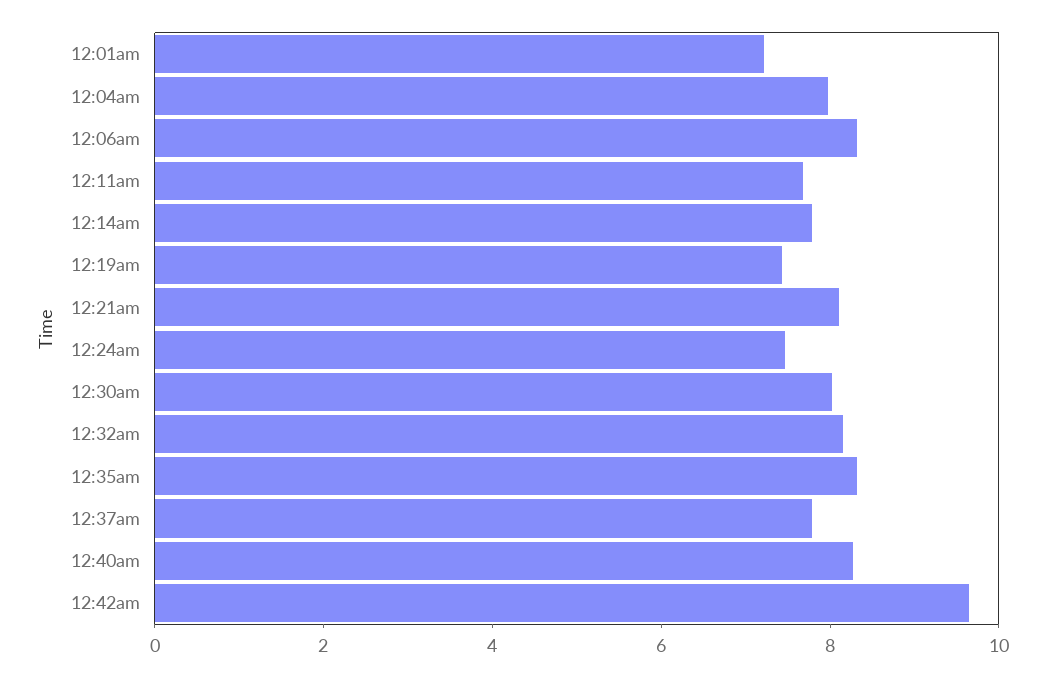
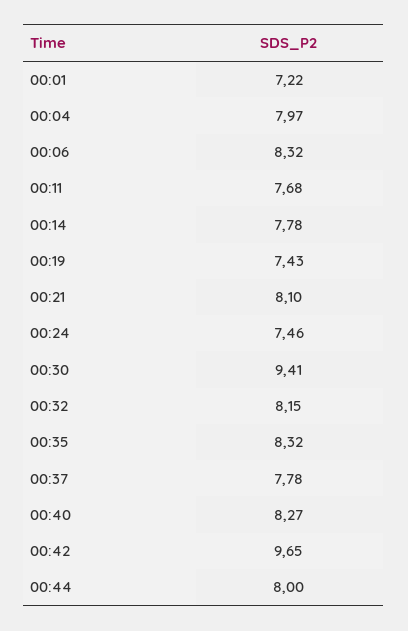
12:30am: 8 -> 9.41
00:44: none -> 8

